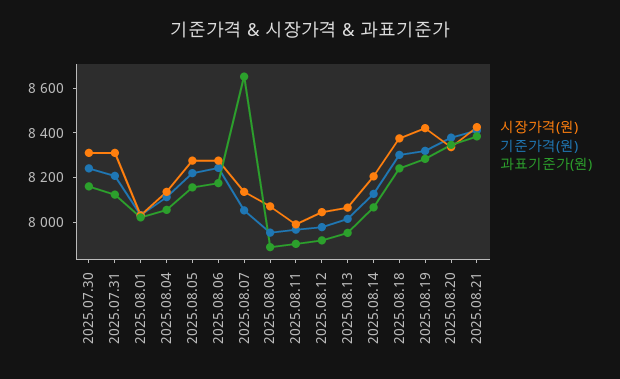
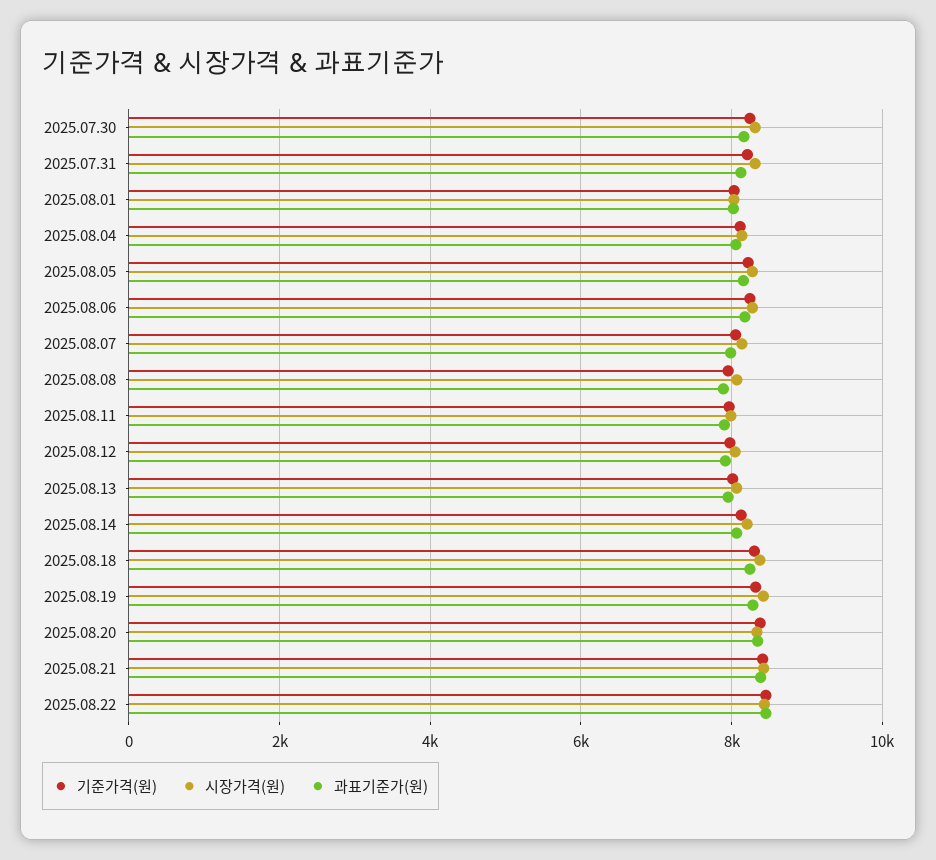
과표기준가(원), 2025.08.07: 8650 -> 8000
기준가격(원), 2025.08.22: none -> 8400
시장가격(원), 2025.08.22: none -> 8400
과표기준가(원), 2025.08.22: none -> 8400

